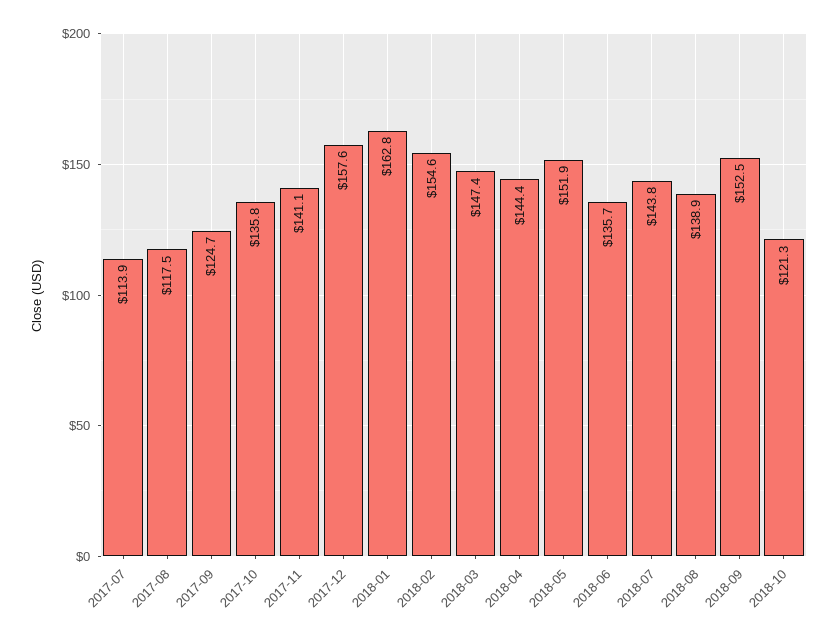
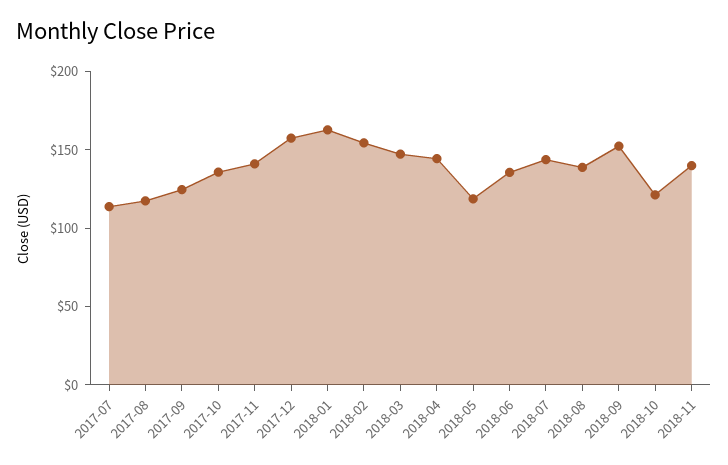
2018-05: 151.9 -> 120
2018-11: none -> 140

